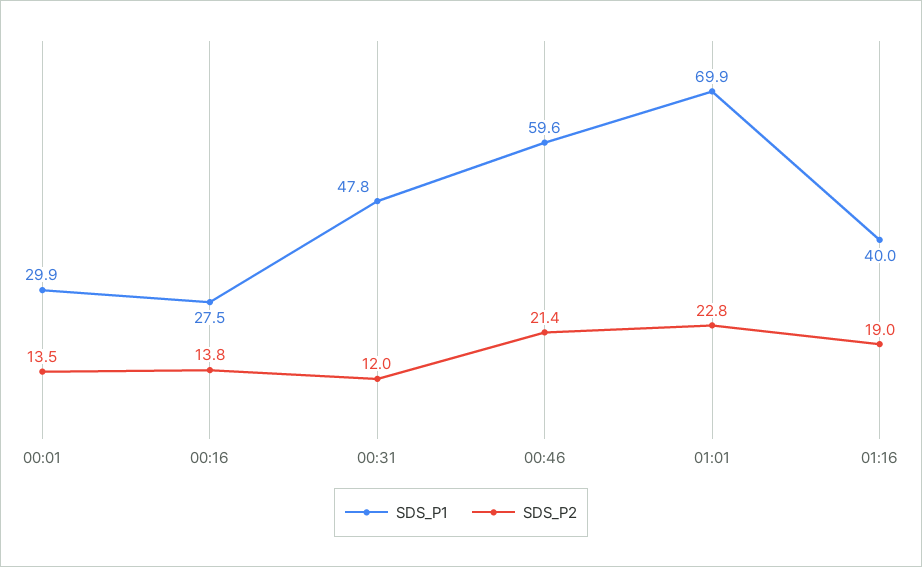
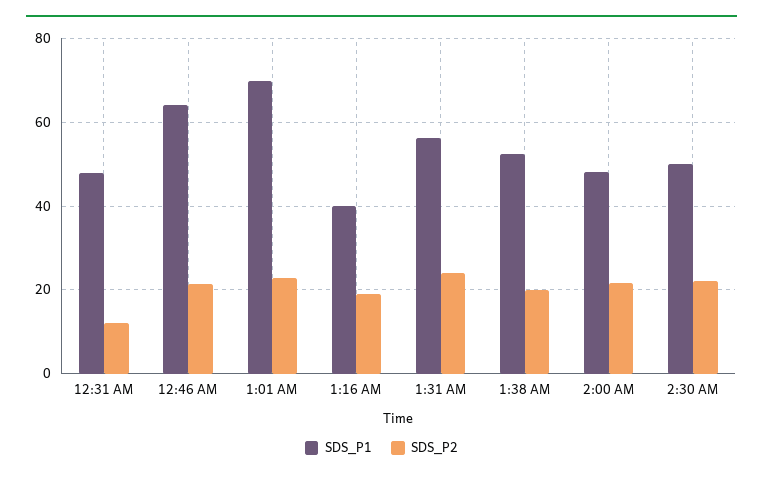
SDS_P1, 00:01: 29.9 -> none
SDS_P2, 00:01: 13.5 -> none
SDS_P1, 00:16: 27.5 -> none
SDS_P2, 00:16: 13.8 -> none
SDS_P1, 00:46: 59.6 -> 64
SDS_P1, 1:31 AM: none -> 56
SDS_P2, 1:31 AM: none -> 24
SDS_P1, 1:38 AM: none -> 52
SDS_P2, 1:38 AM: none -> 20
SDS_P1, 2:00 AM: none -> 48
SDS_P2, 2:00 AM: none -> 22
SDS_P1, 2:30 AM: none -> 50
SDS_P2, 2:30 AM: none -> 22

